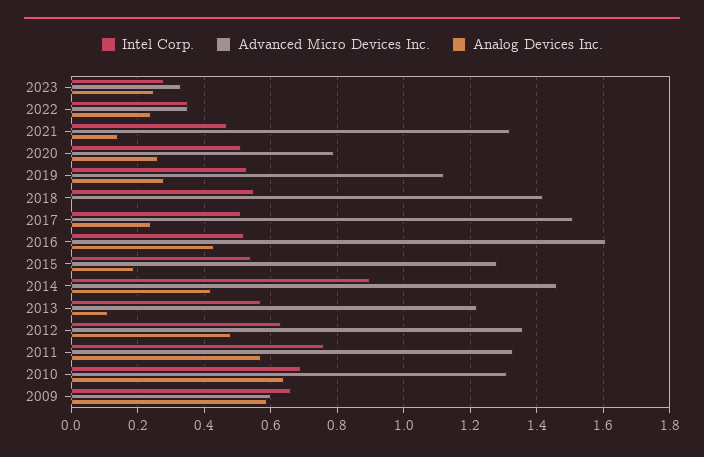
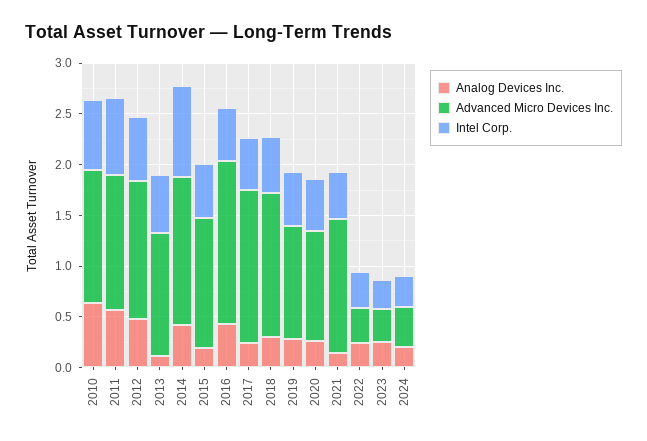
Advanced Micro Devices Inc., 2020: 0.8 -> 1.1
Analog Devices Inc., 2018: 0 -> 0.3
Intel Corp., 2009: 0.65 -> none
Advanced Micro Devices Inc., 2009: 0.6 -> none
Analog Devices Inc., 2009: 0.6 -> none
Analog Devices Inc., 2024: none -> 0.2
Advanced Micro Devices Inc., 2024: none -> 0.4
Intel Corp., 2024: none -> 0.3

